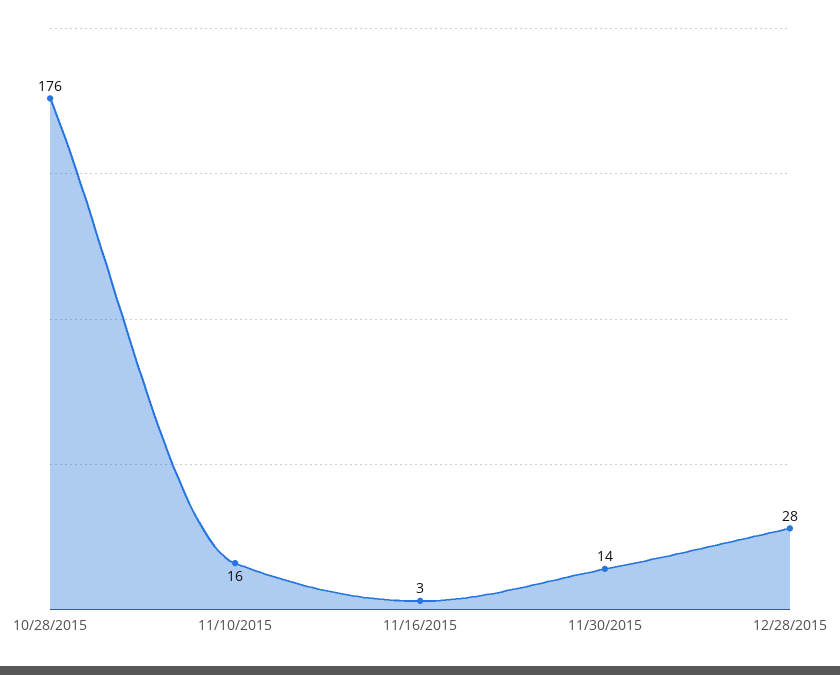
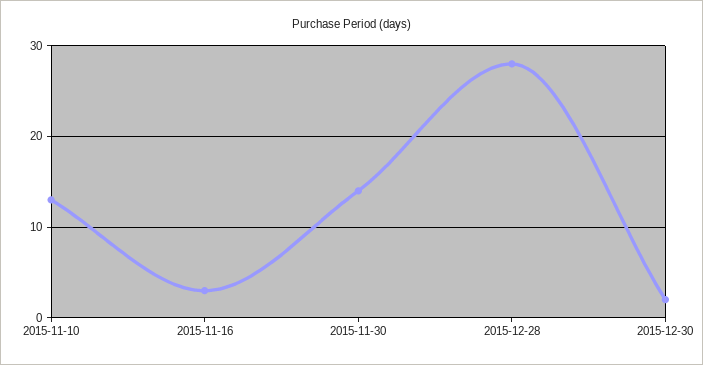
10/28/2015: 176 -> none
11/10/2015: 16 -> 13
2015-12-30: none -> 2

